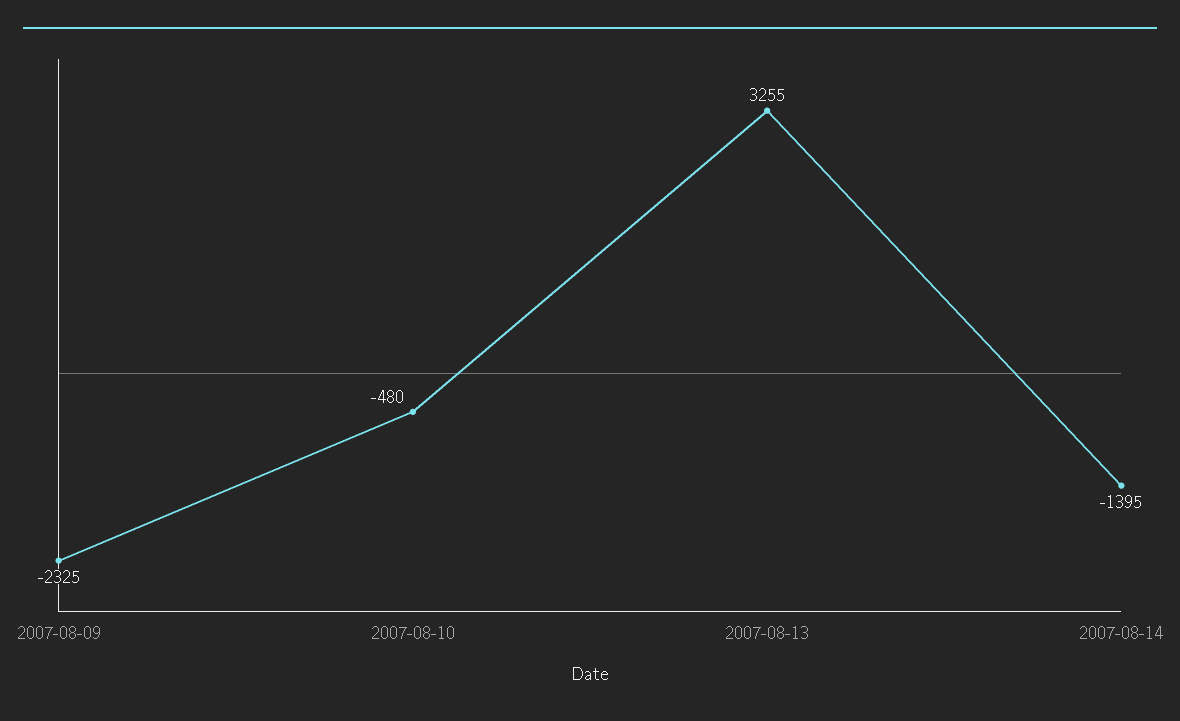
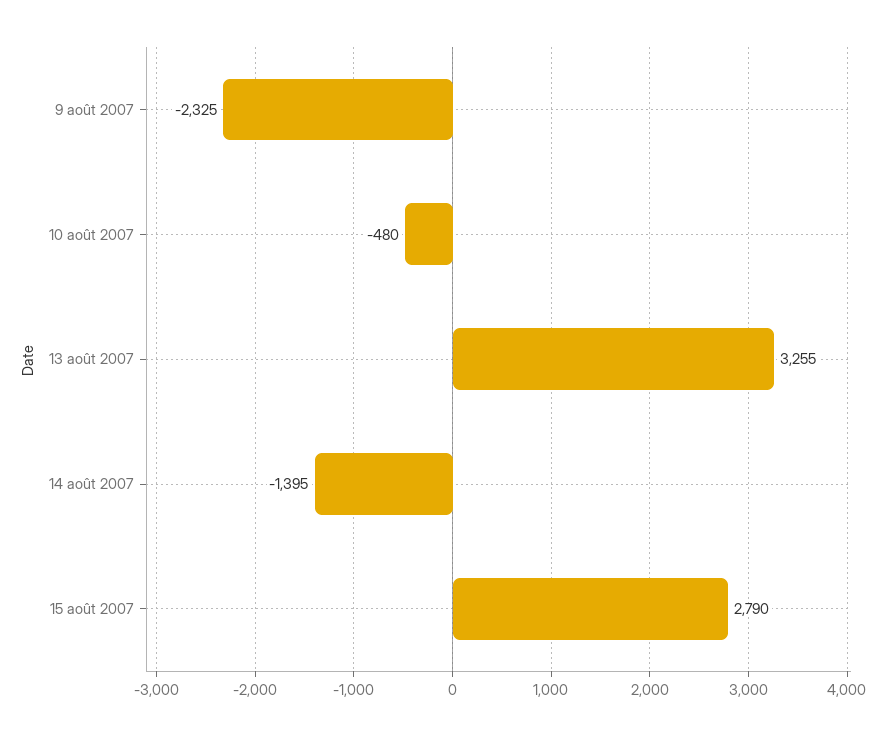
15 août 2007: none -> 2790

